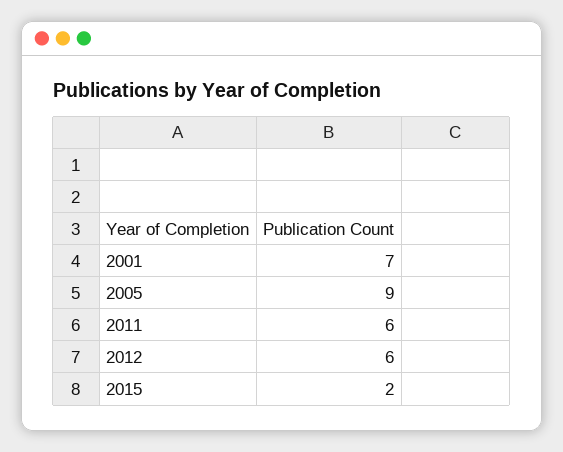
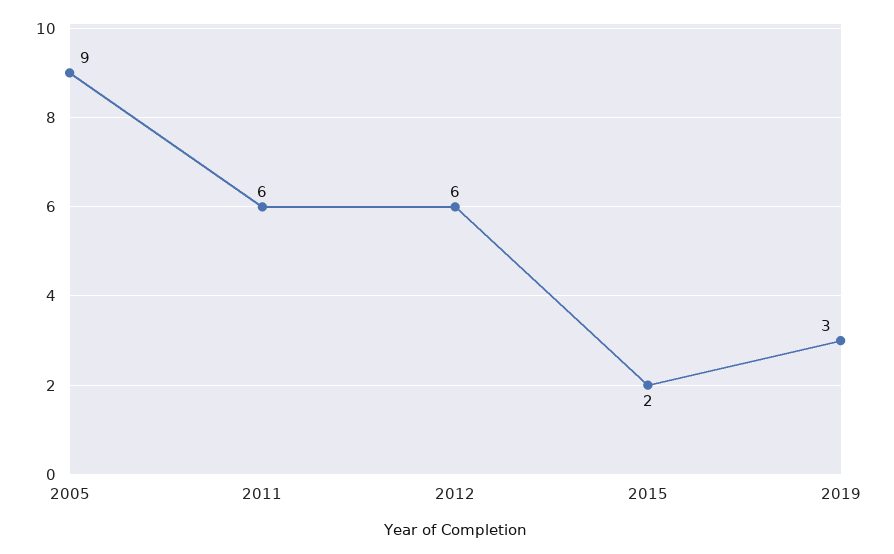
2001: 7 -> none
2019: none -> 3

